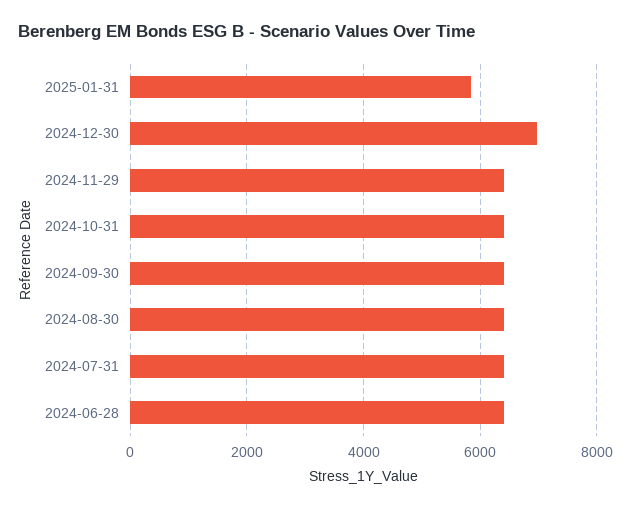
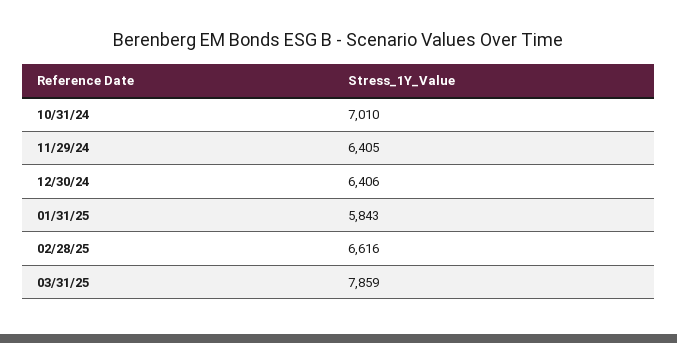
2024-12-30: 7000 -> 6406
2024-10-31: 6400 -> 7010
2024-09-30: 6400 -> none
2024-08-30: 6400 -> none
2024-07-31: 6400 -> none
2024-06-28: 6400 -> none
02/28/25: none -> 6616
03/31/25: none -> 7859

